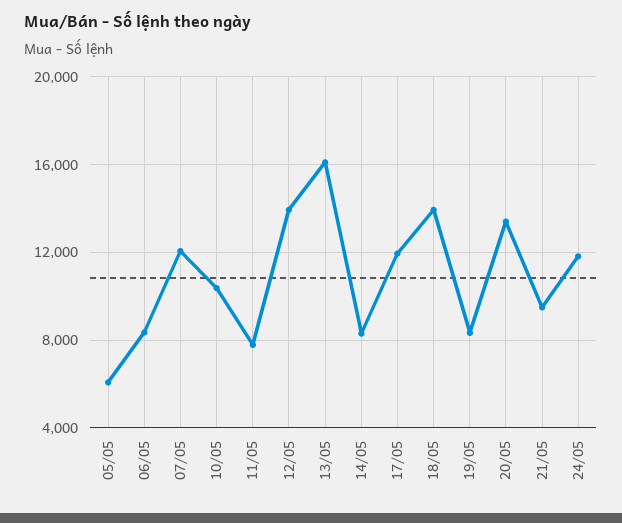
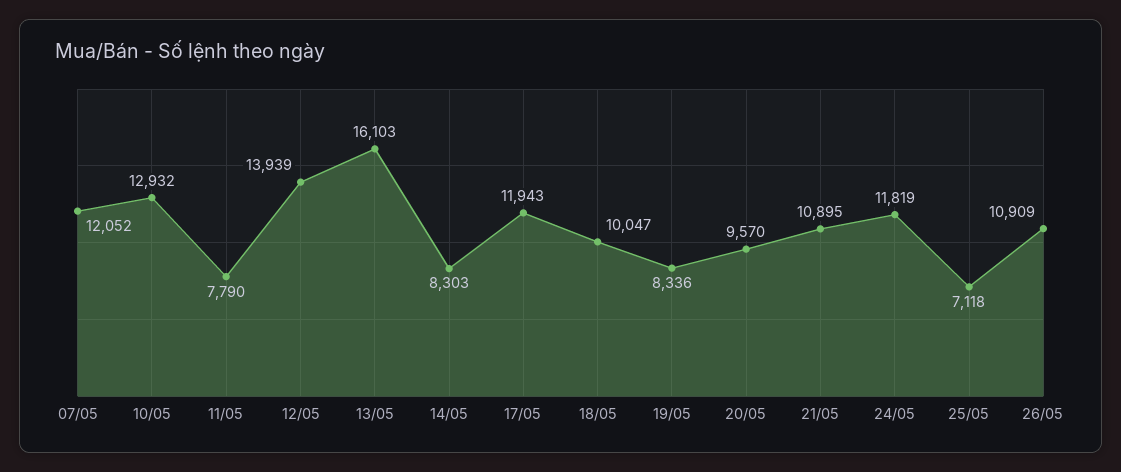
05/05: 6000 -> none
06/05: 8500 -> none
10/05: 10500 -> 12932
18/05: 14000 -> 10047
20/05: 13500 -> 9570
21/05: 9500 -> 10895
25/05: none -> 7118
26/05: none -> 10909

